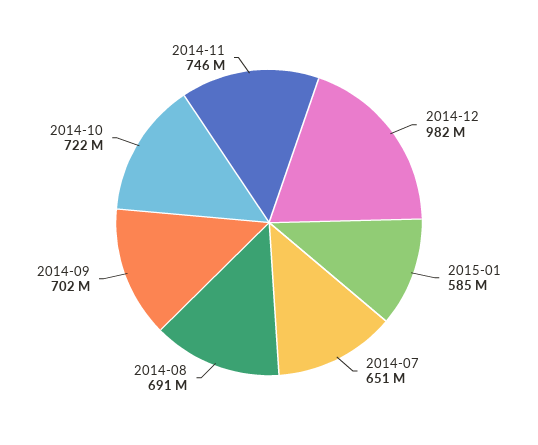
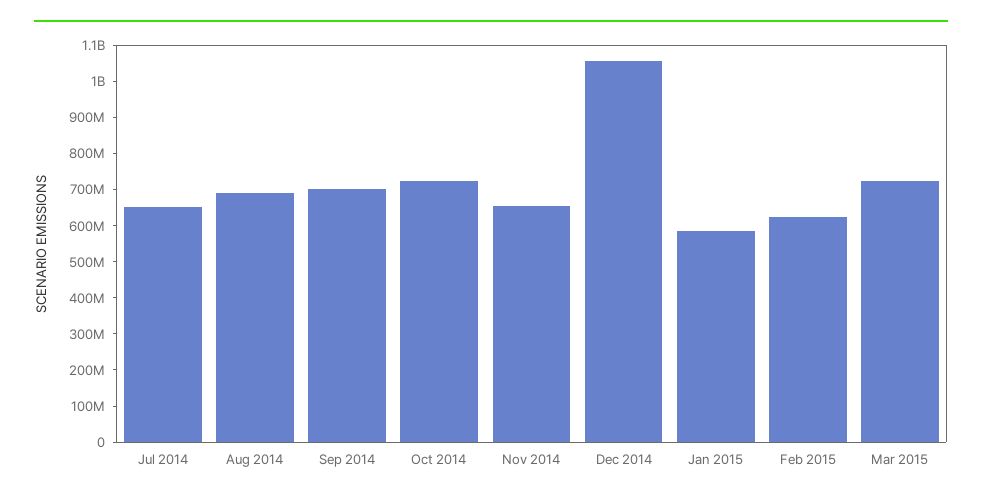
2014-12: 982000000 -> 1050000000
2014-11: 746000000 -> 650000000
Feb 2015: none -> 625000000
Mar 2015: none -> 725000000

